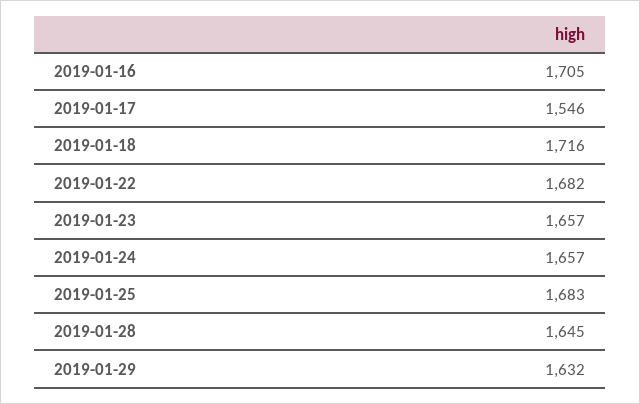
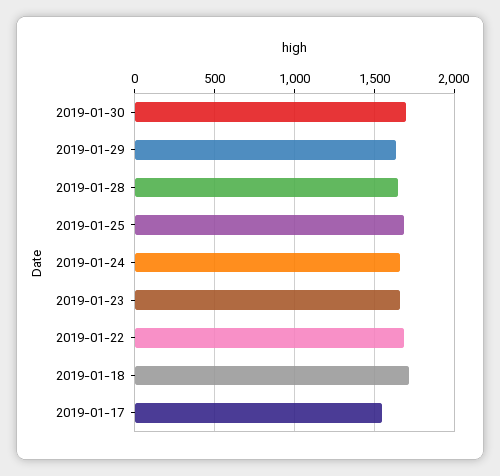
2019-01-16: 1705 -> none
2019-01-30: none -> 1700

